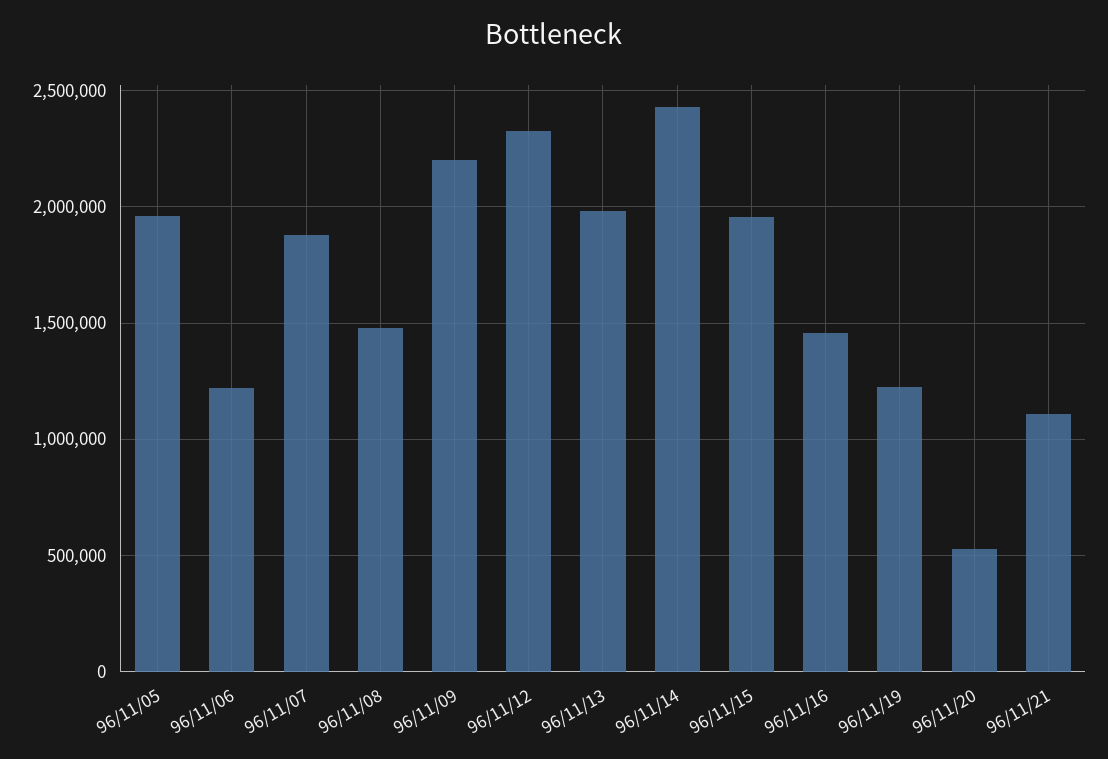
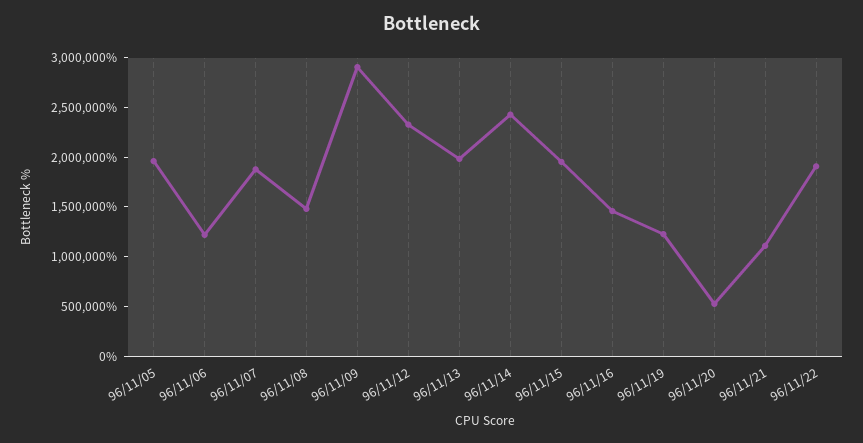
96/11/09: 2200000 -> 2900000
96/11/22: none -> 1900000

